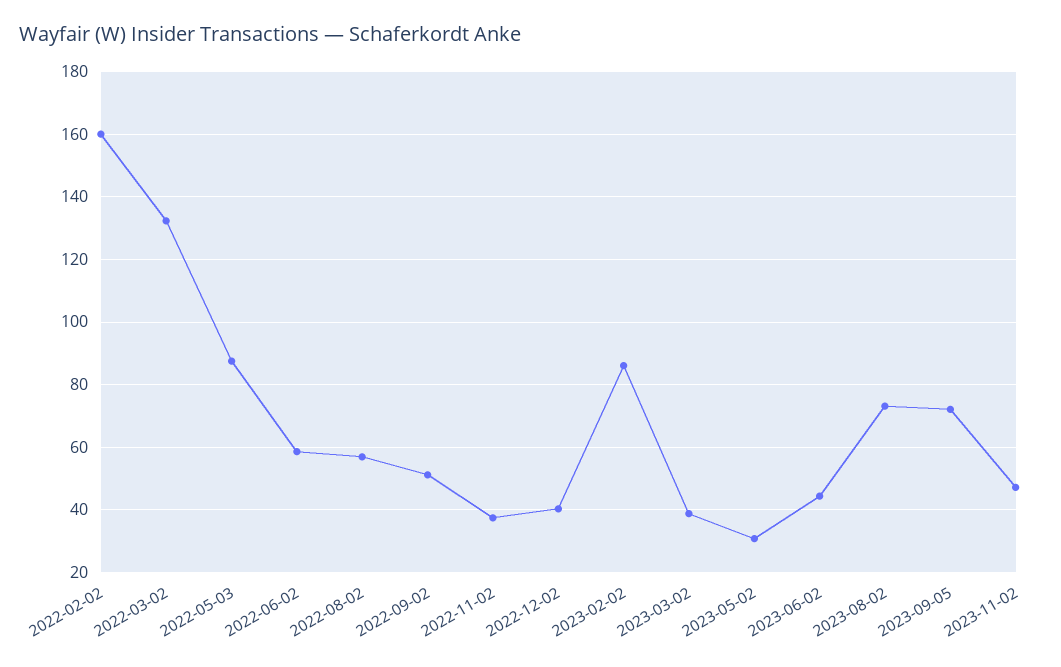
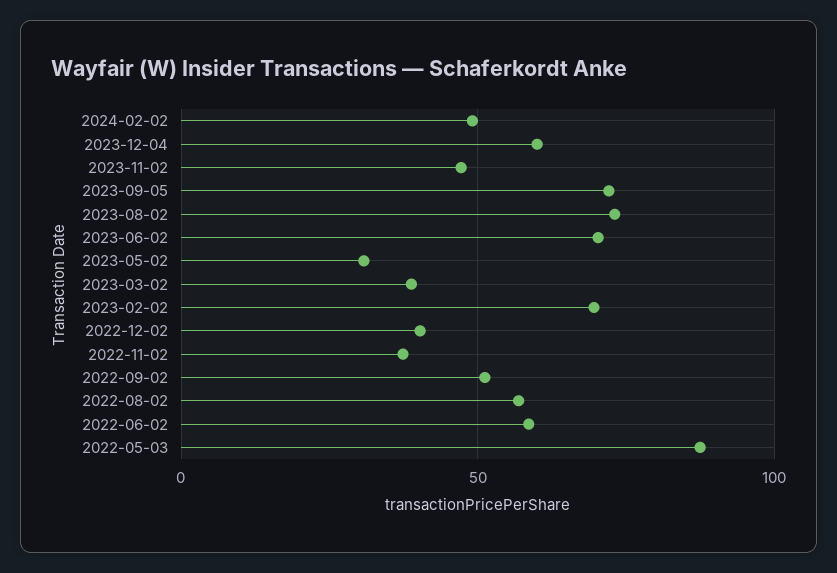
2022-02-02: 160 -> none
2022-03-02: 132 -> none
2023-02-02: 86 -> 70
2023-06-02: 44 -> 70
2024-02-02: none -> 50
2023-12-04: none -> 60

